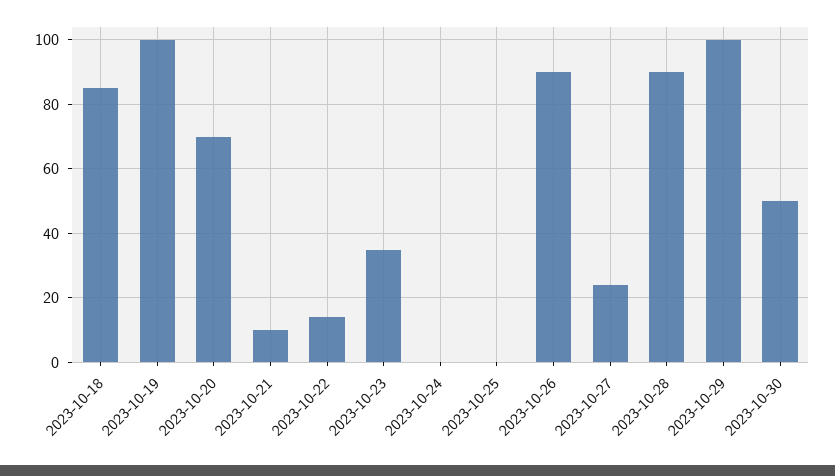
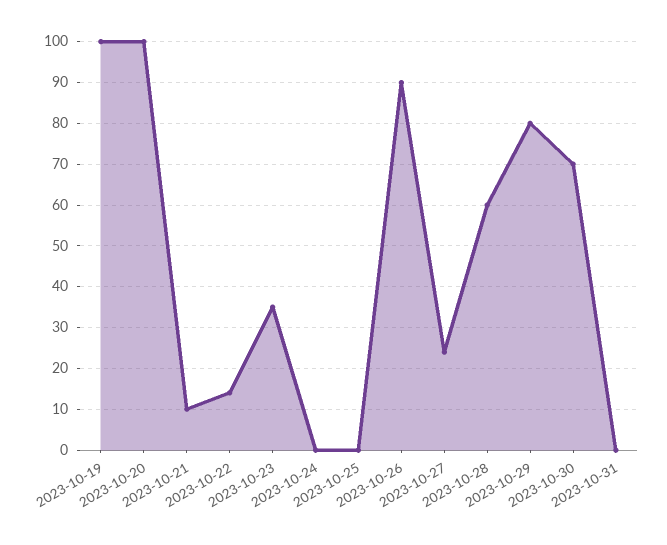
2023-10-18: 85 -> none
2023-10-20: 70 -> 100
2023-10-28: 90 -> 60
2023-10-29: 100 -> 80
2023-10-30: 50 -> 70
2023-10-31: none -> 0

